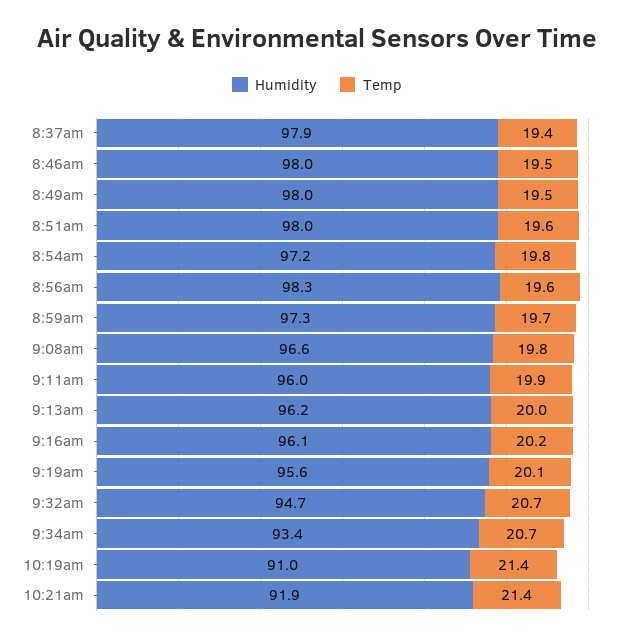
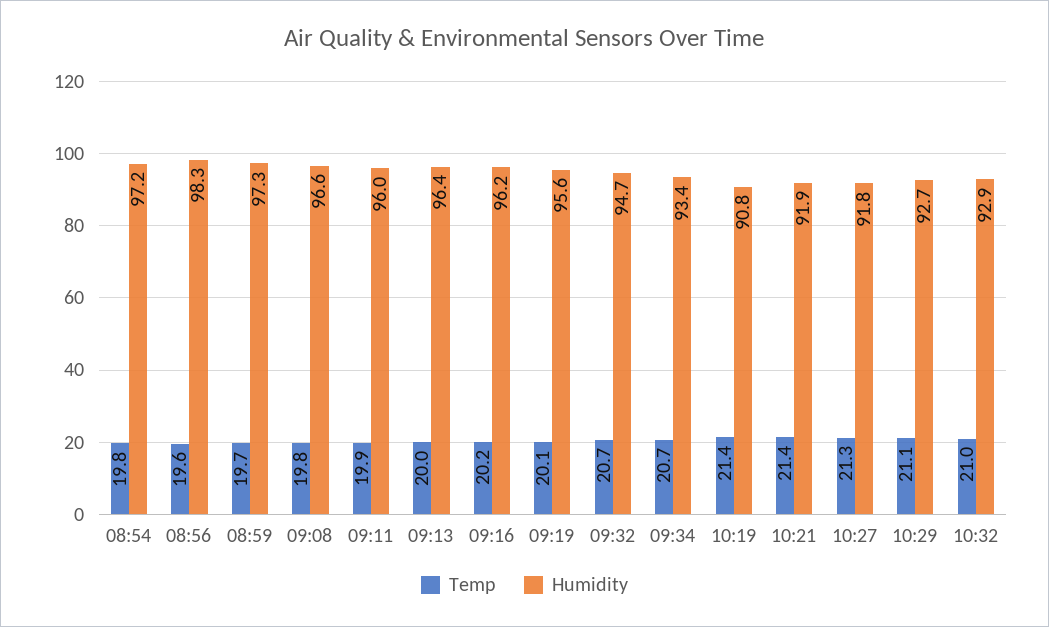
Humidity, 8:37am: 97.9 -> none
Temp, 8:37am: 19.4 -> none
Humidity, 8:46am: 98 -> none
Temp, 8:46am: 19.5 -> none
Humidity, 8:49am: 98 -> none
Temp, 8:49am: 19.5 -> none
Humidity, 8:51am: 98 -> none
Temp, 8:51am: 19.6 -> none
Humidity, 9:13am: 96.2 -> 96.4
Humidity, 9:16am: 96.1 -> 96.2
Humidity, 10:19am: 91 -> 90.8
Temp, 10:27: none -> 21.3
Humidity, 10:27: none -> 91.8
Temp, 10:29: none -> 21.1
Humidity, 10:29: none -> 92.7
Temp, 10:32: none -> 21
Humidity, 10:32: none -> 92.9

